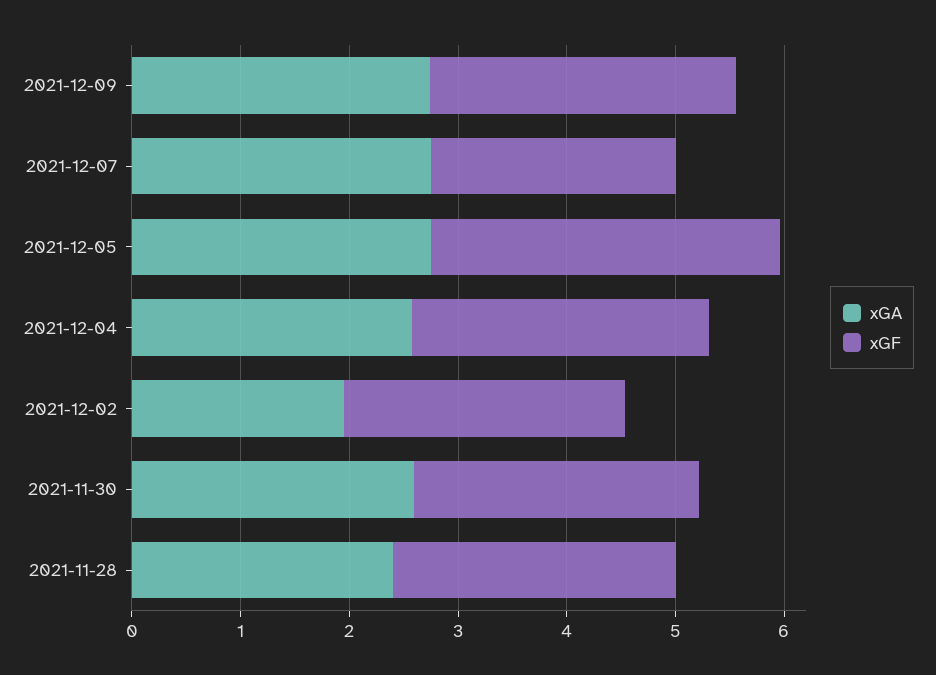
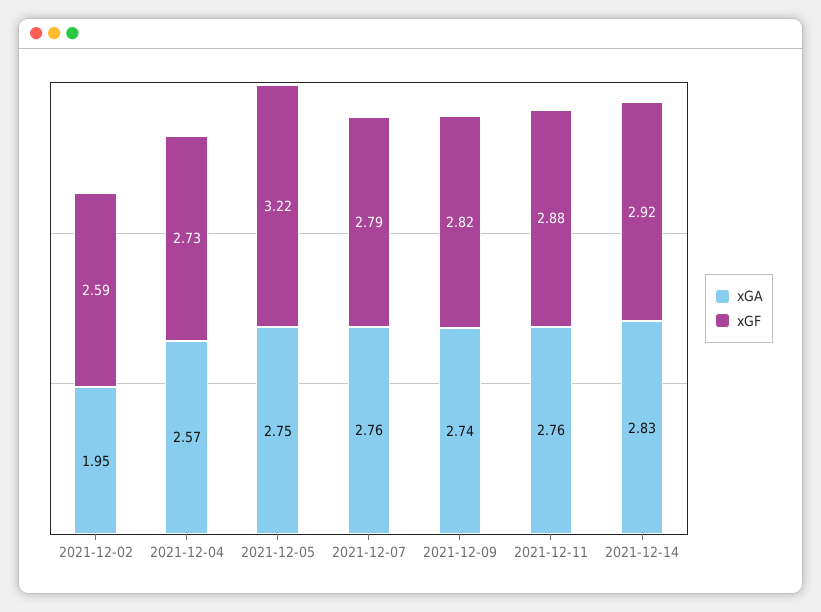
xGF, 2021-12-07: 2.2 -> 2.79
xGA, 2021-11-30: 2.6 -> none
xGF, 2021-11-30: 2.6 -> none
xGA, 2021-11-28: 2.4 -> none
xGF, 2021-11-28: 2.6 -> none
xGA, 2021-12-11: none -> 2.76
xGF, 2021-12-11: none -> 2.88
xGA, 2021-12-14: none -> 2.83
xGF, 2021-12-14: none -> 2.92

